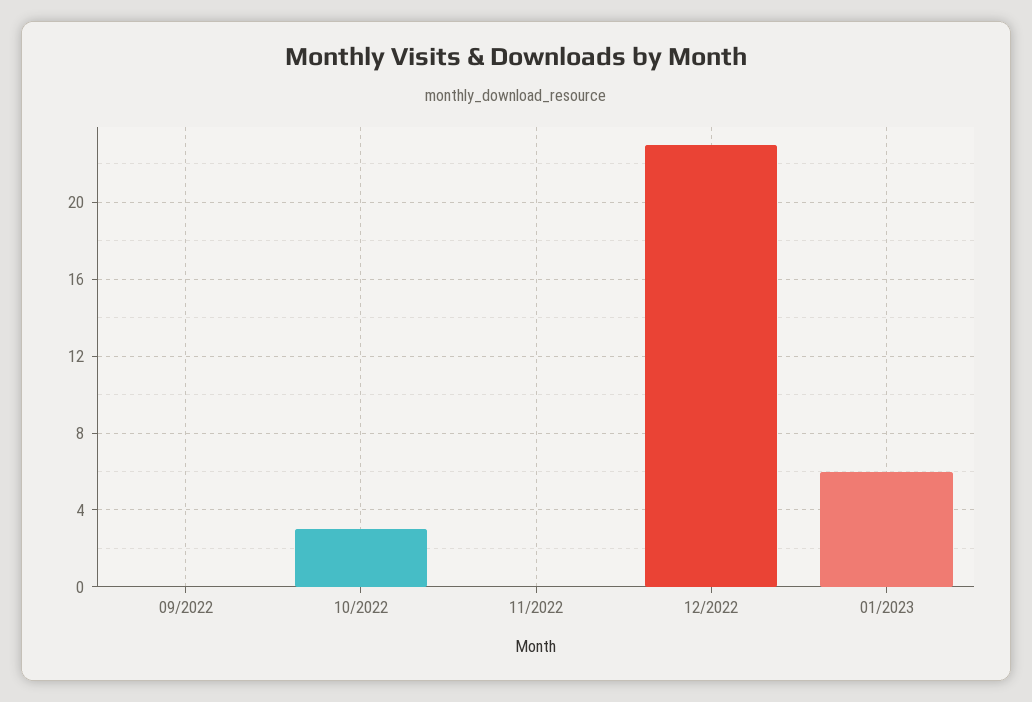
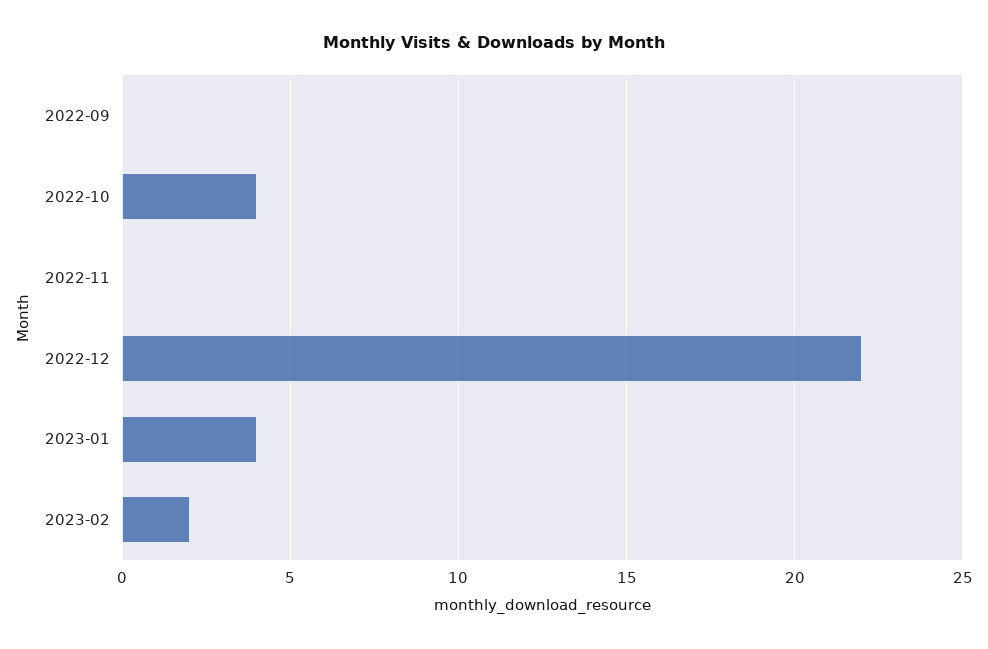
10/2022: 3 -> 4
12/2022: 23 -> 22
01/2023: 6 -> 4
2023-02: none -> 2

